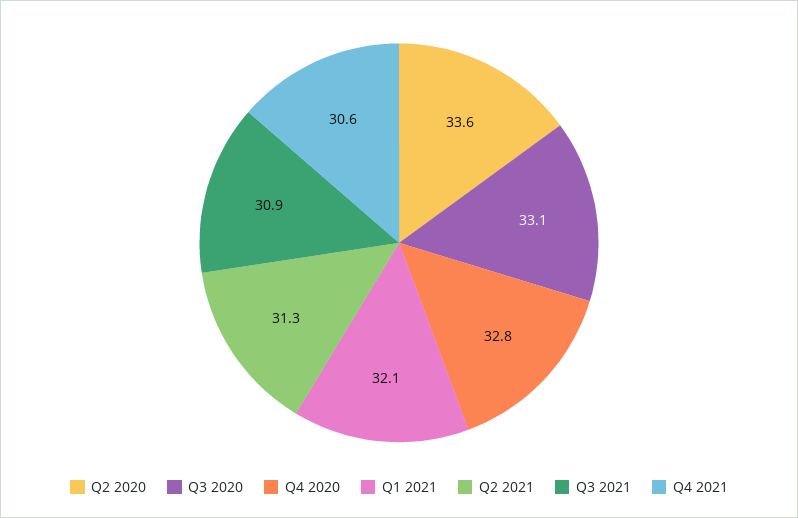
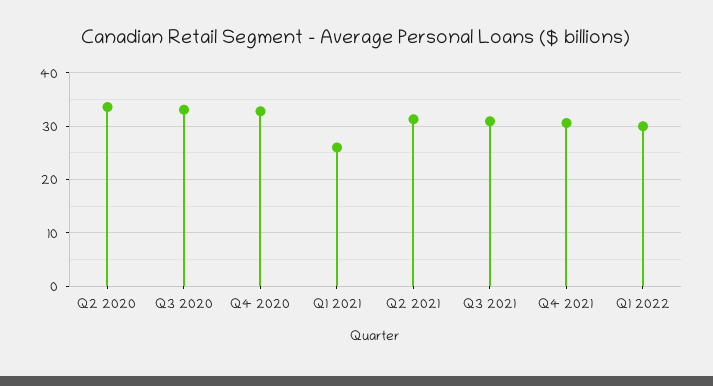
Q1 2021: 32.1 -> 26
Q1 2022: none -> 30

